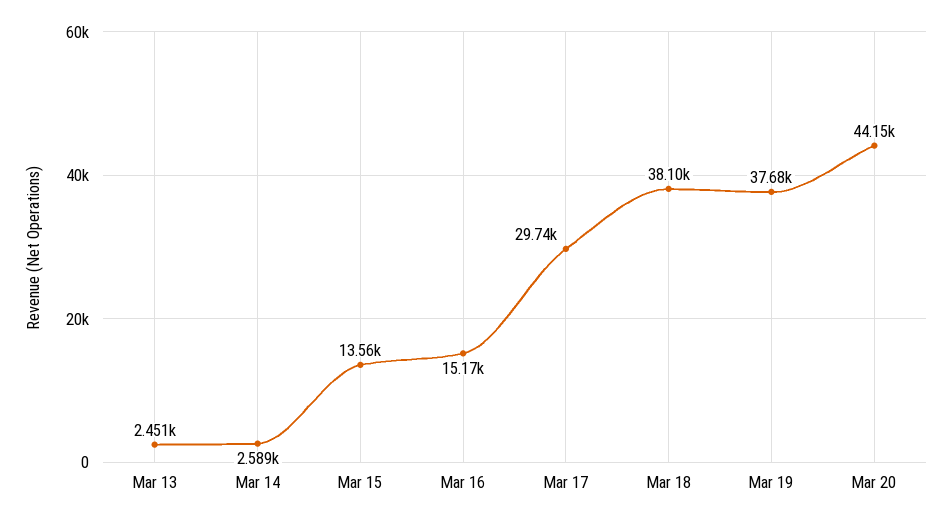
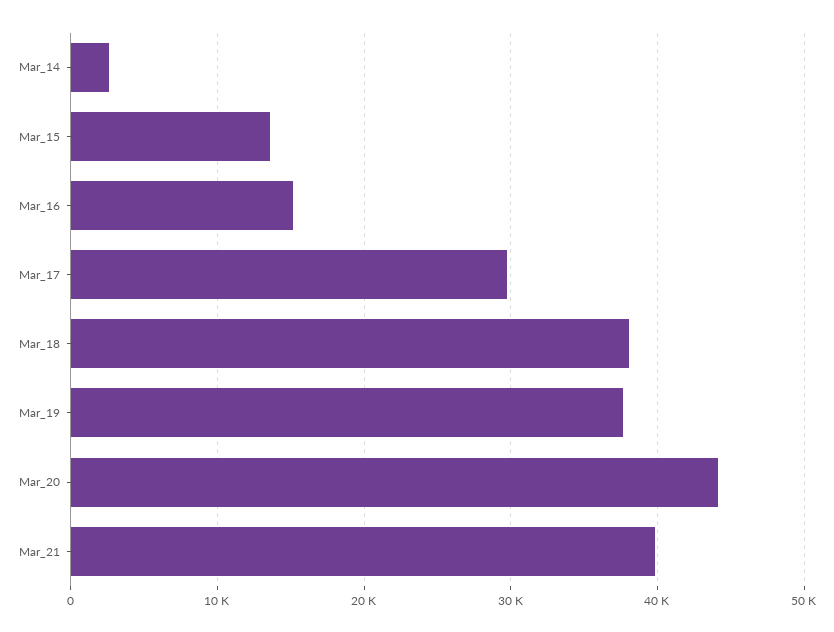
Mar 13: 2451 -> none
Mar_21: none -> 40000

